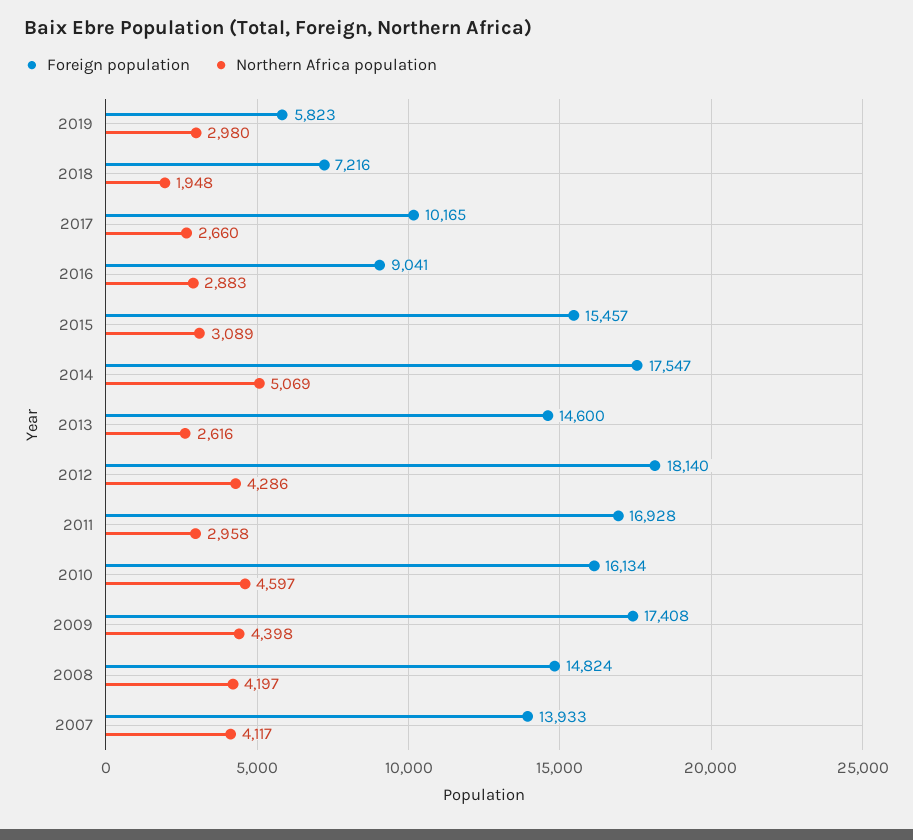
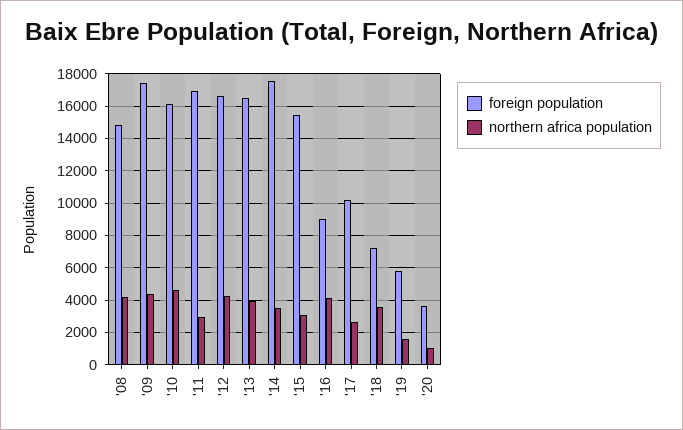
Northern Africa population, 2019: 2980 -> 1500
Northern Africa population, 2018: 1948 -> 3500
Northern Africa population, 2016: 2883 -> 4000
Northern Africa population, 2014: 5069 -> 3500
Foreign population, 2013: 14600 -> 16500
Northern Africa population, 2013: 2616 -> 4000
Foreign population, 2012: 18140 -> 16500
Foreign population, 2007: 13933 -> none
Northern Africa population, 2007: 4117 -> none
Foreign population, '20: none -> 3500
Northern Africa population, '20: none -> 1000

